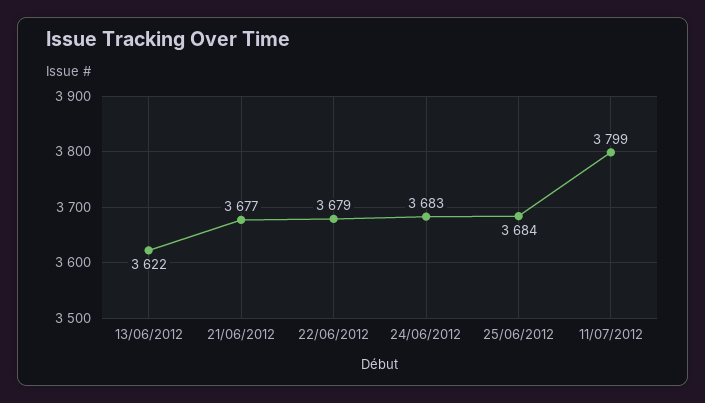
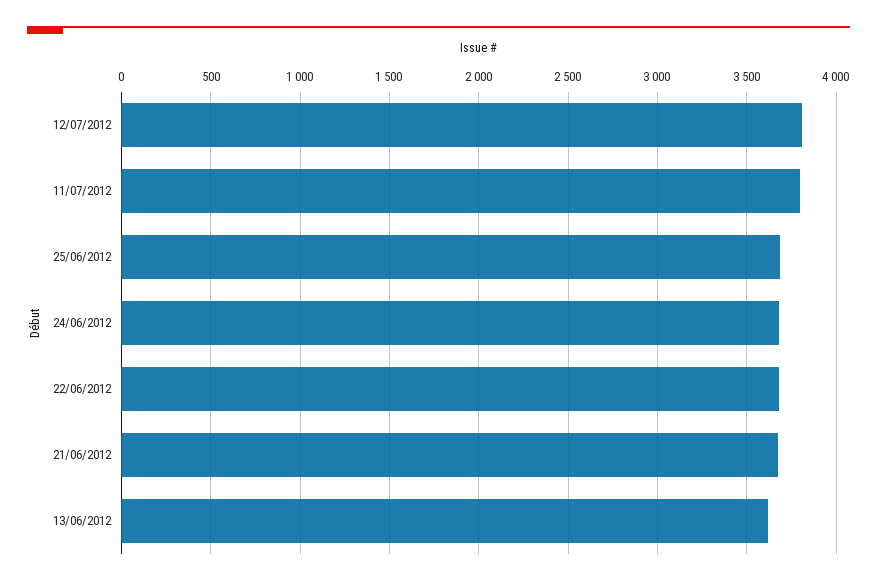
12/07/2012: none -> 3800

